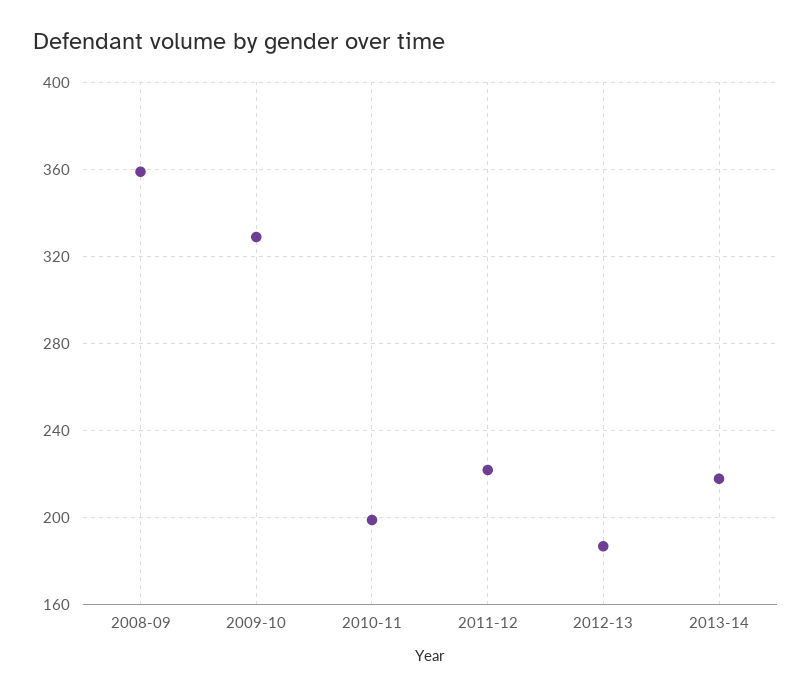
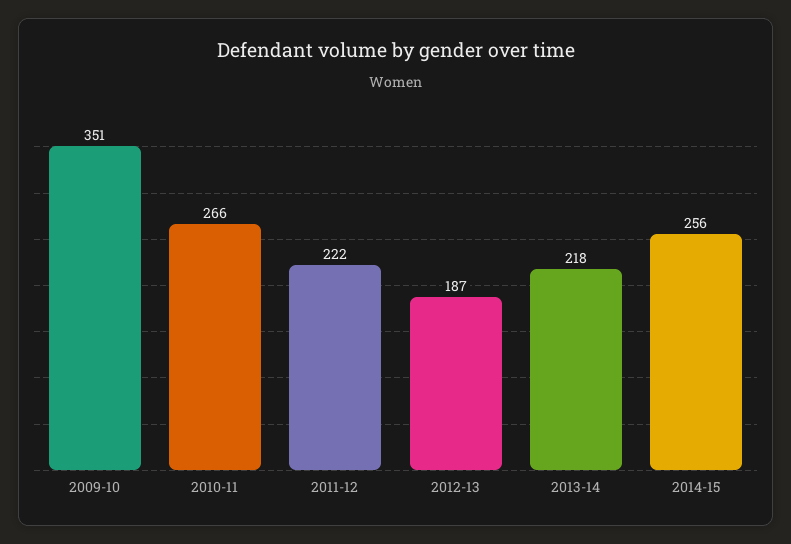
2008-09: 360 -> none
2009-10: 330 -> 351
2010-11: 200 -> 266
2014-15: none -> 256

